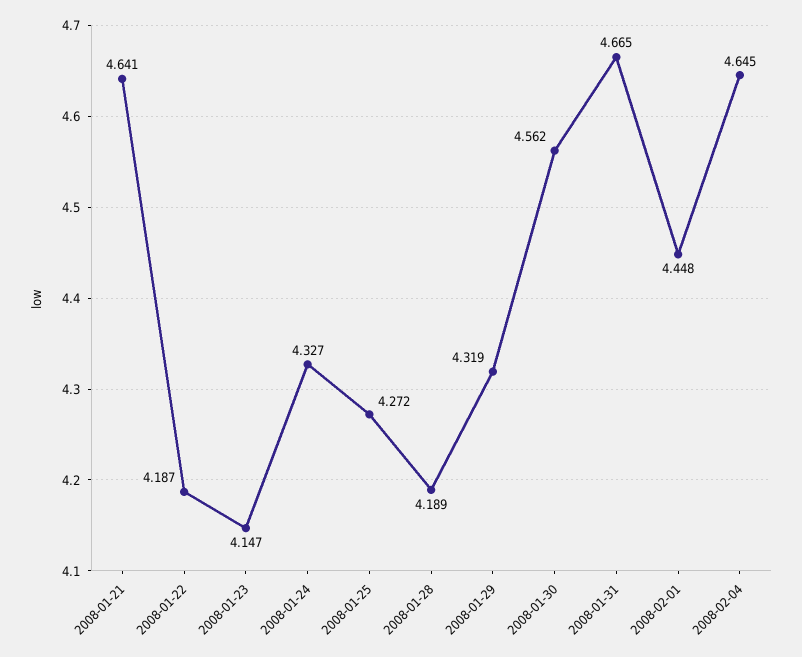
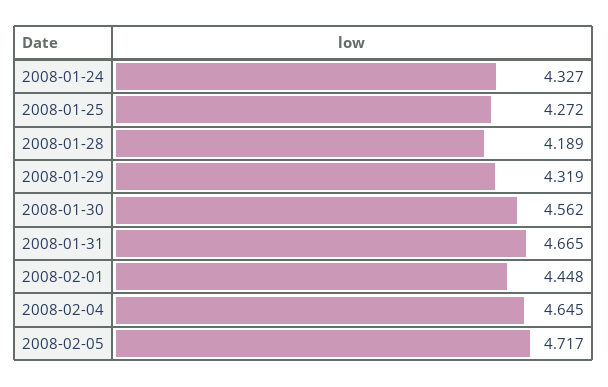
2008-01-21: 4.641 -> none
2008-01-22: 4.187 -> none
2008-01-23: 4.147 -> none
2008-02-05: none -> 4.717

